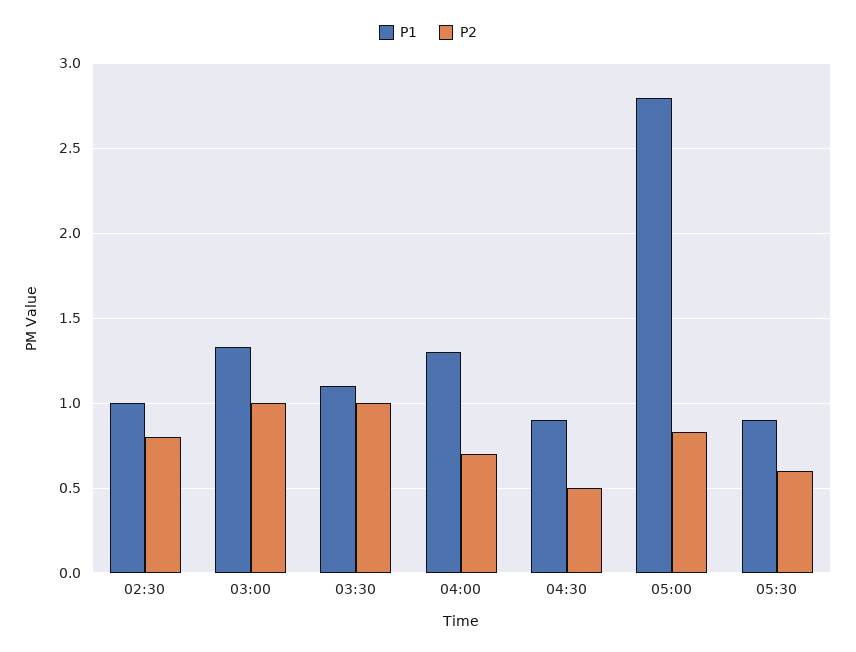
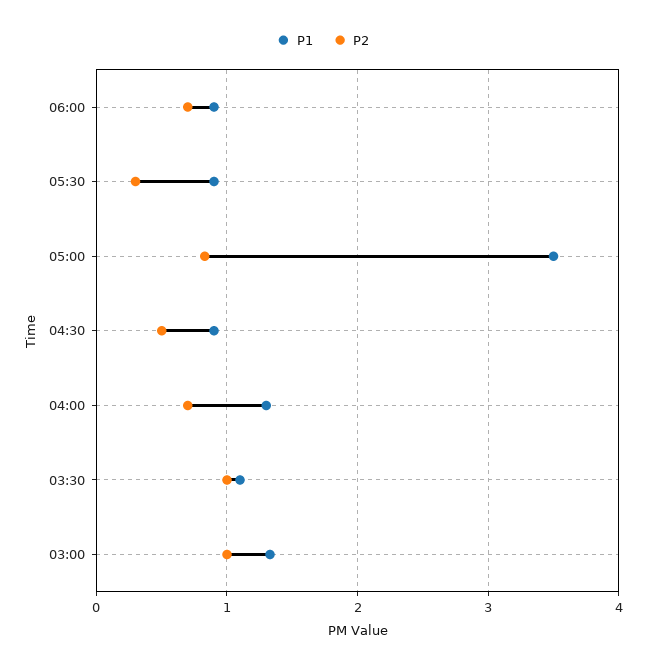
P1, 02:30: 1 -> none
P2, 02:30: 0.8 -> none
P1, 05:00: 2.8 -> 3.5
P2, 05:30: 0.6 -> 0.3
P1, 06:00: none -> 0.9
P2, 06:00: none -> 0.7

